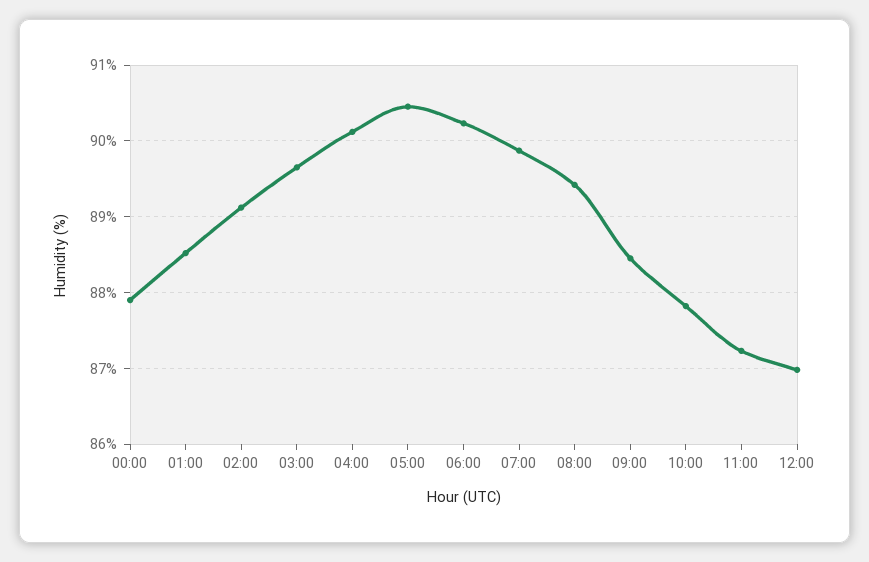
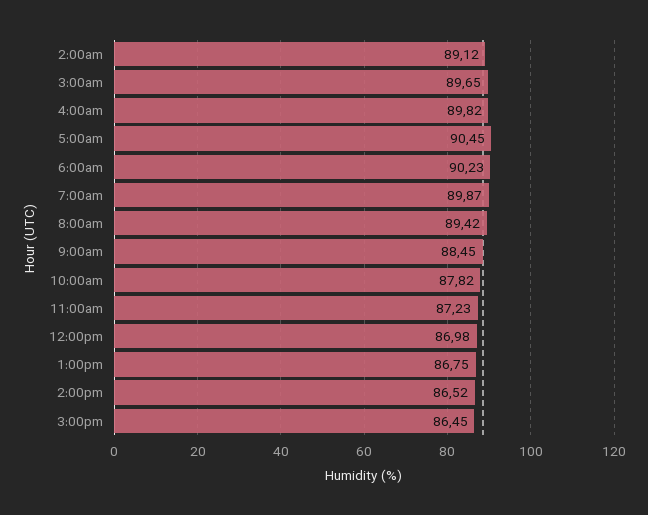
00:00: 87.9 -> none
01:00: 88.5 -> none
04:00: 90.1 -> 89.82
1:00pm: none -> 86.75
2:00pm: none -> 86.52
3:00pm: none -> 86.45

